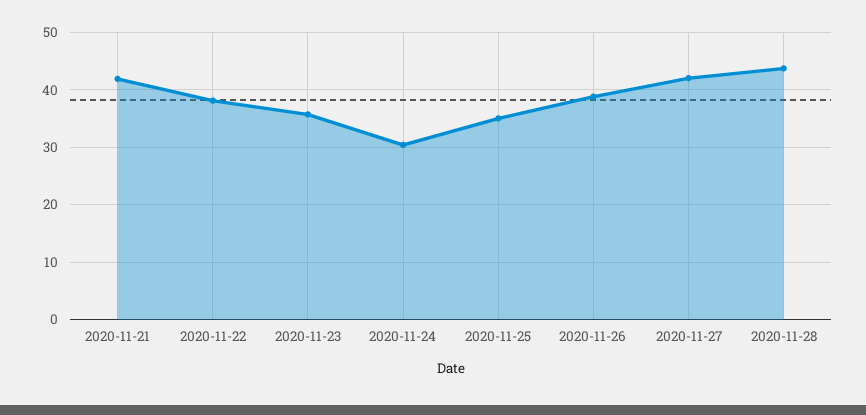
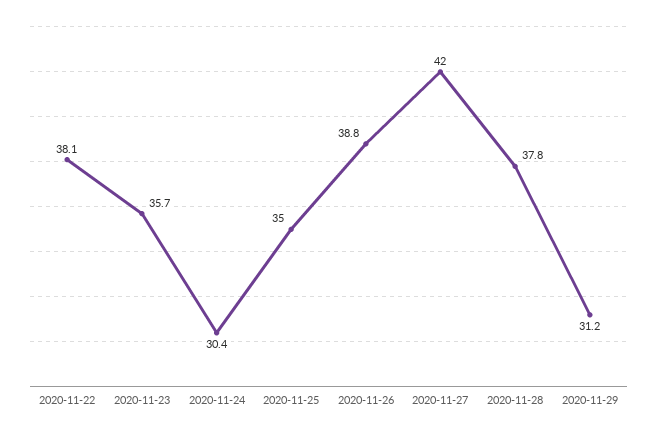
2020-11-21: 42 -> none
2020-11-28: 44 -> 37.8
2020-11-29: none -> 31.2

